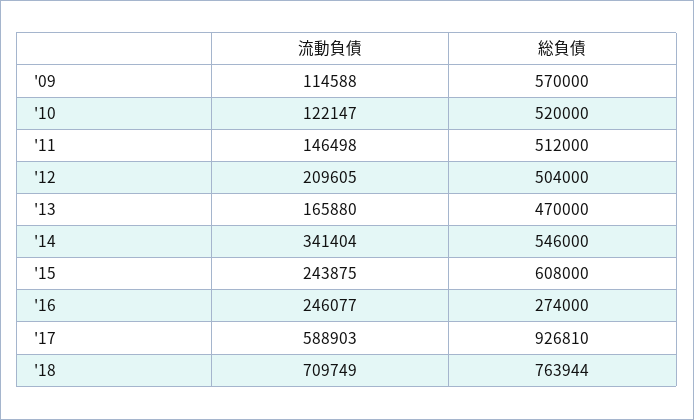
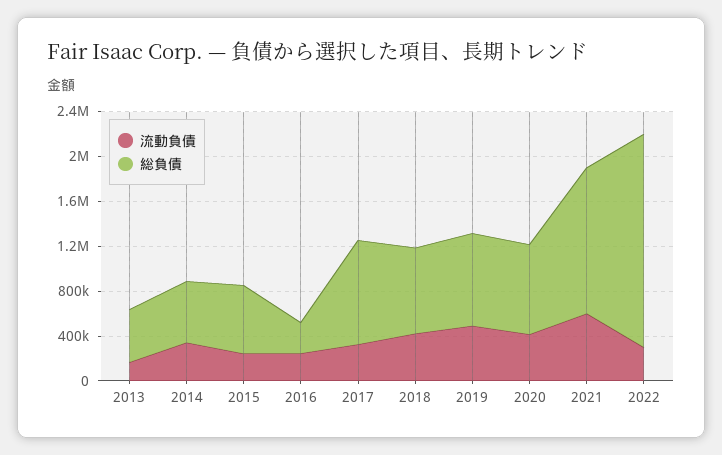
流動負債, '09: 114588 -> none
総負債, '09: 570000 -> none
流動負債, '10: 122147 -> none
総負債, '10: 520000 -> none
流動負債, '11: 146498 -> none
総負債, '11: 512000 -> none
流動負債, '12: 209605 -> none
総負債, '12: 504000 -> none
流動負債, '17: 588903 -> 300000
流動負債, '18: 709749 -> 400000
流動負債, 2019: none -> 500000
総負債, 2019: none -> 800000
流動負債, 2020: none -> 400000
総負債, 2020: none -> 800000
流動負債, 2021: none -> 600000
総負債, 2021: none -> 1300000
流動負債, 2022: none -> 300000
総負債, 2022: none -> 1900000

